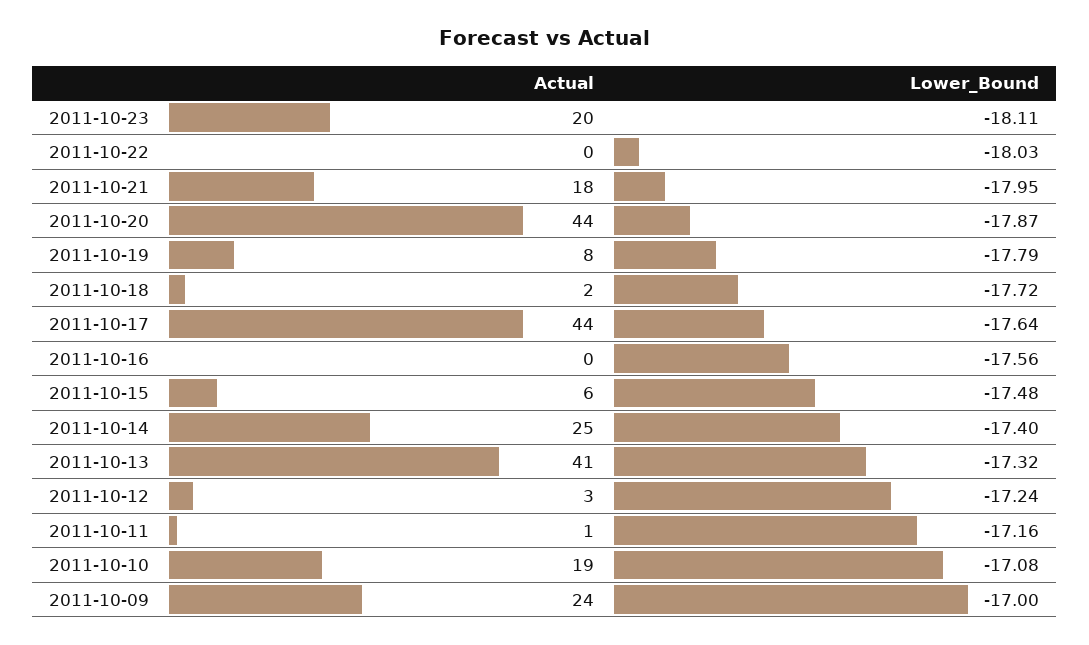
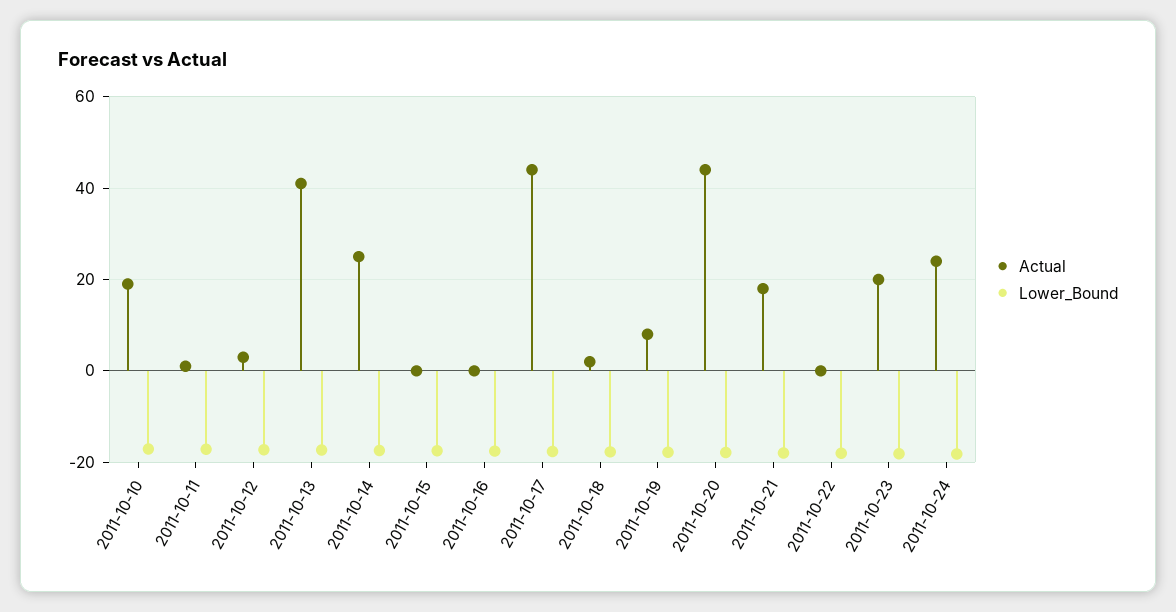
Actual, 2011-10-15: 6 -> 0
Actual, 2011-10-09: 24 -> none
Lower_Bound, 2011-10-09: -17 -> none
Actual, 2011-10-24: none -> 24
Lower_Bound, 2011-10-24: none -> -18

